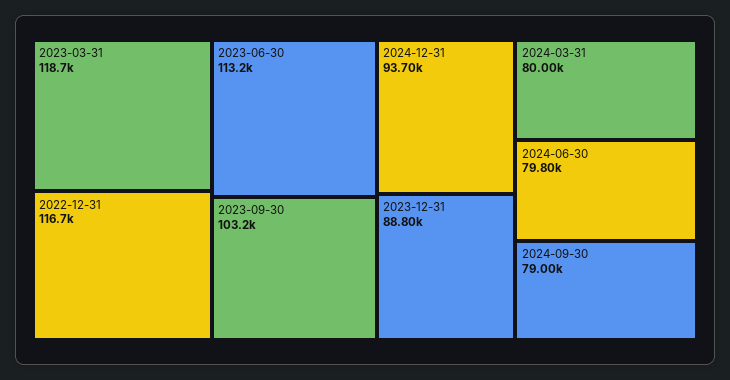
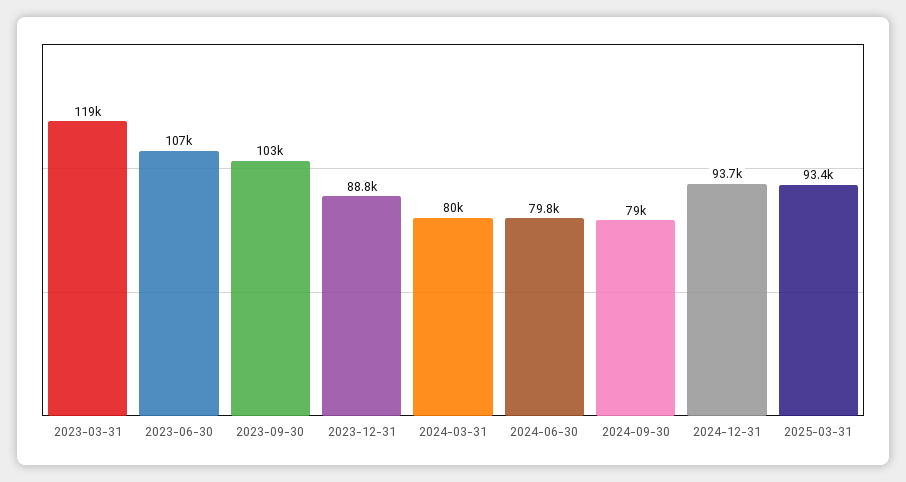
2022-12-31: 116700 -> none
2023-06-30: 113200 -> 107000
2025-03-31: none -> 93400

